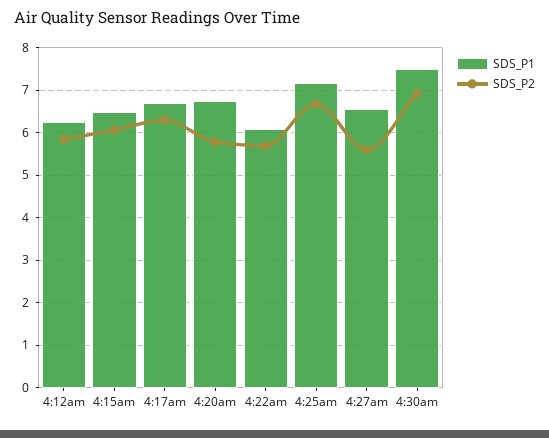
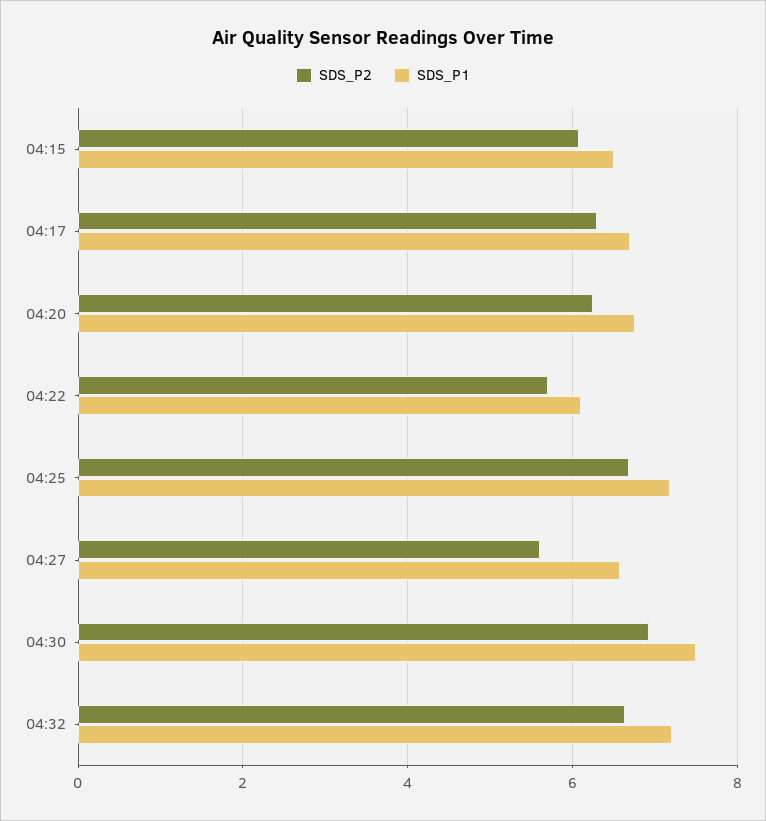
SDS_P1, 4:12am: 6.2 -> none
SDS_P2, 4:12am: 5.8 -> none
SDS_P2, 4:20am: 5.8 -> 6.2
SDS_P2, 04:32: none -> 6.6
SDS_P1, 04:32: none -> 7.2

